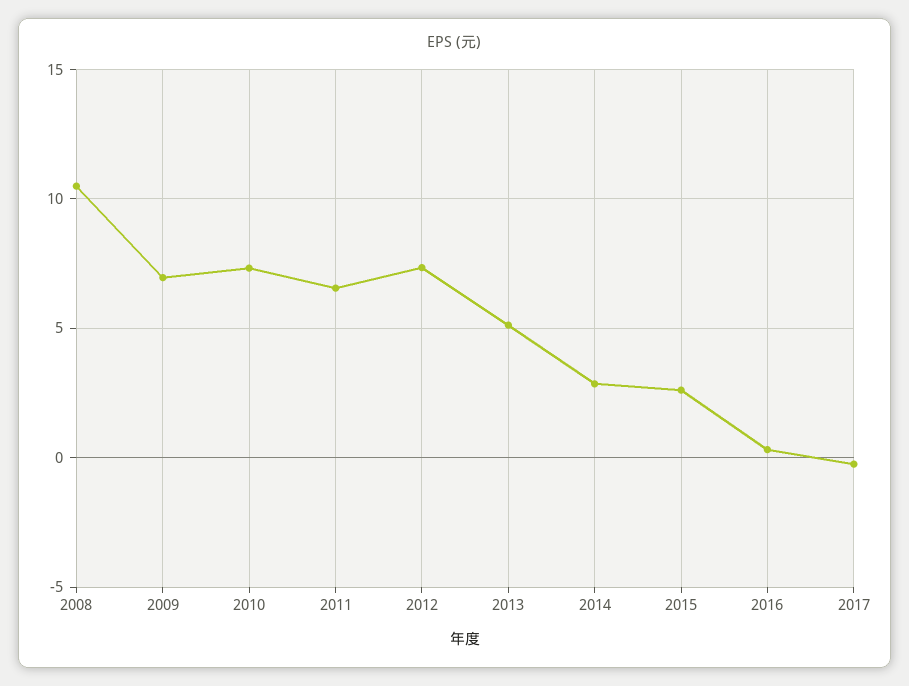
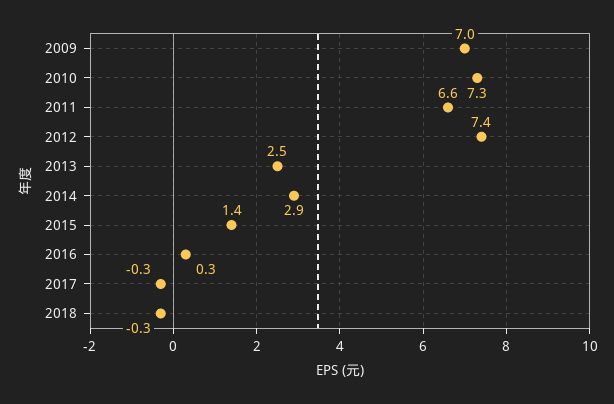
2008: 10.5 -> none
2013: 5 -> 2.5
2015: 2.5 -> 1.4
2018: none -> -0.3

